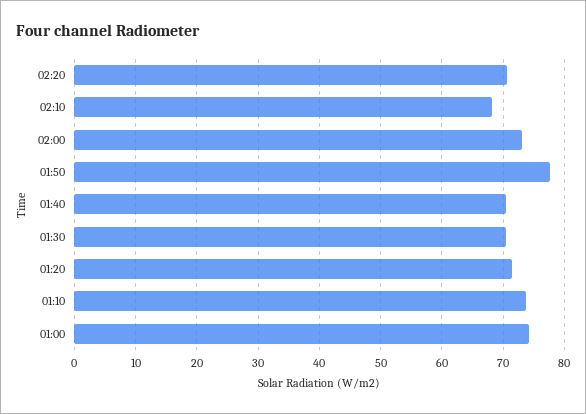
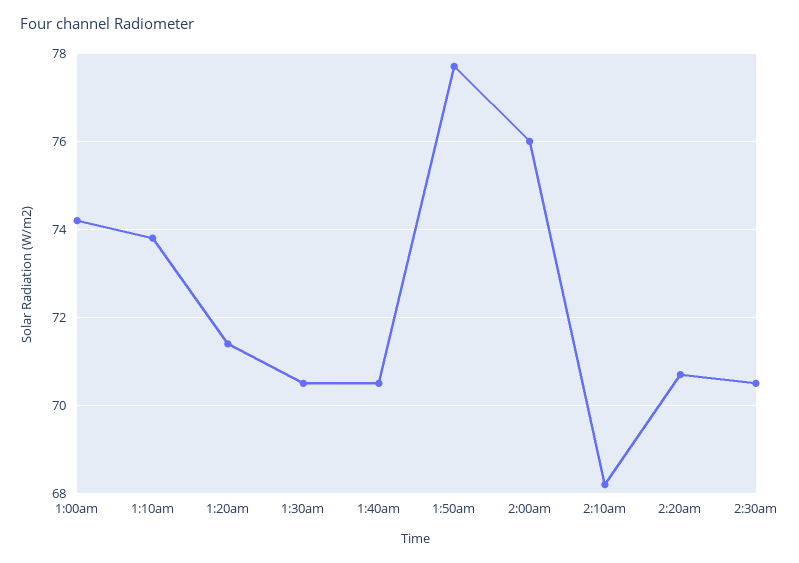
02:00: 73 -> 76
2:30am: none -> 70.5

